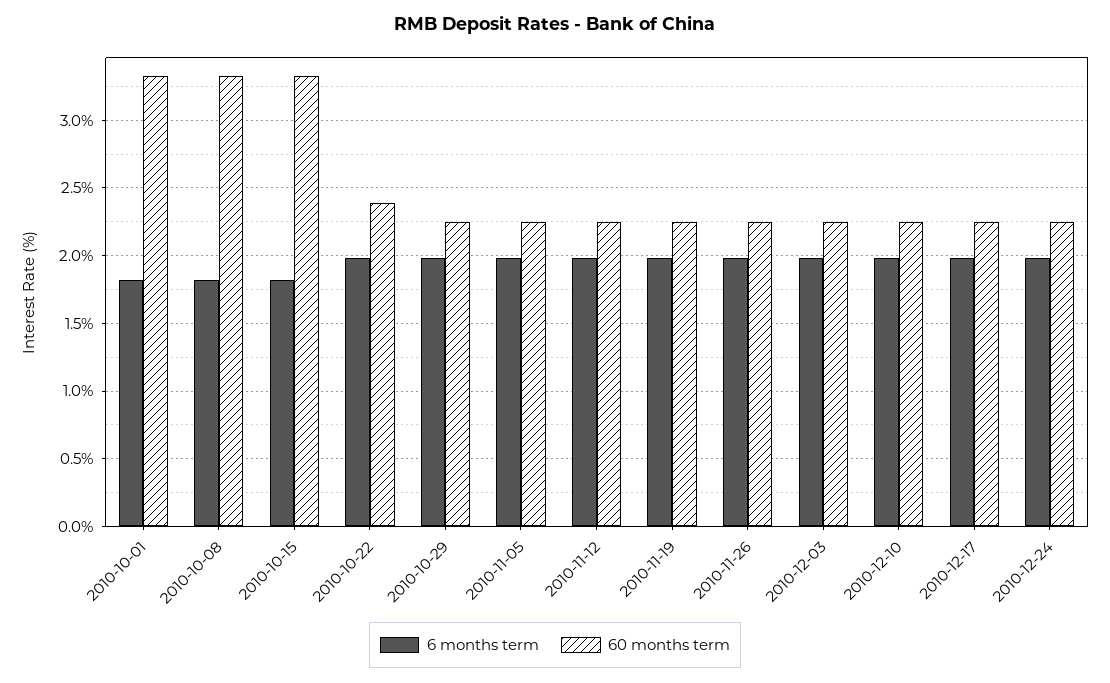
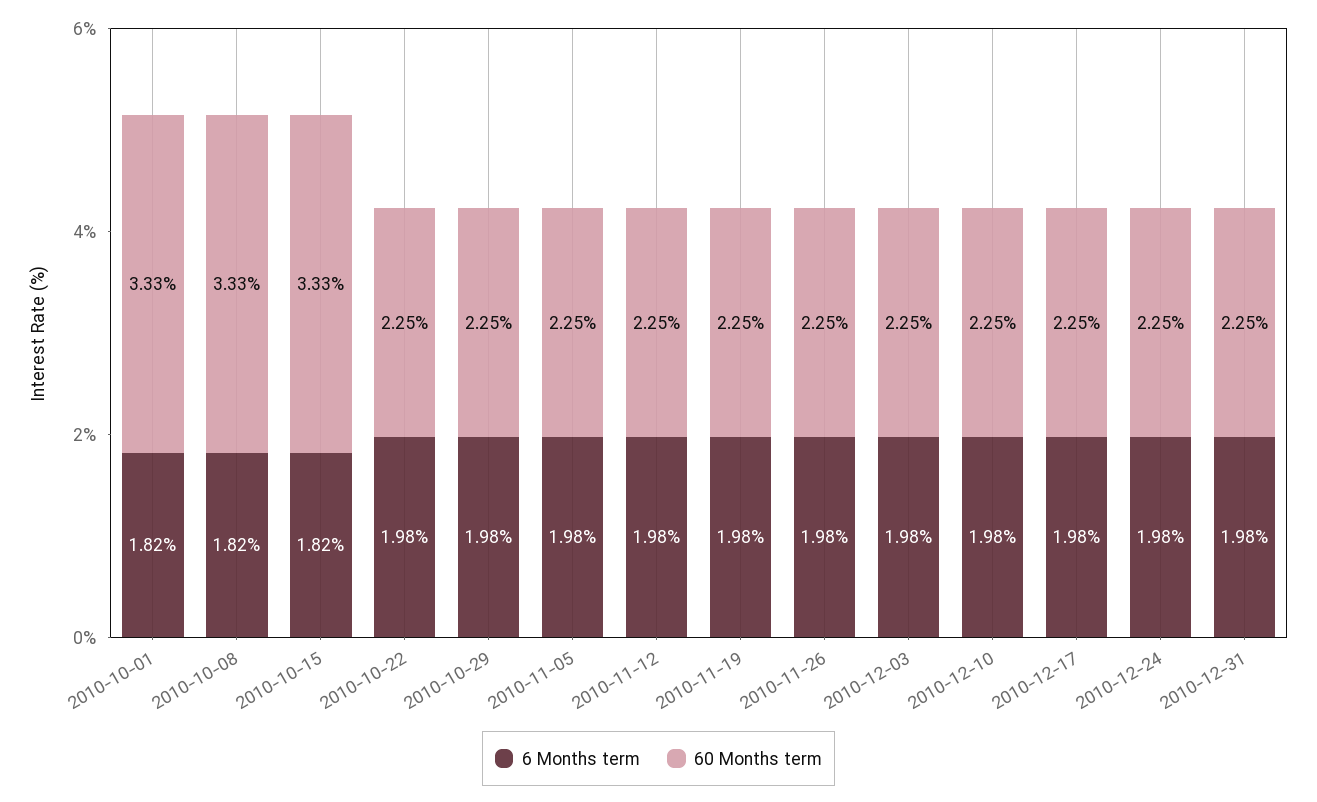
60 months term, 2010-10-22: 2.4 -> 2.25
6 months term, 2010-12-31: none -> 1.98
60 months term, 2010-12-31: none -> 2.25

